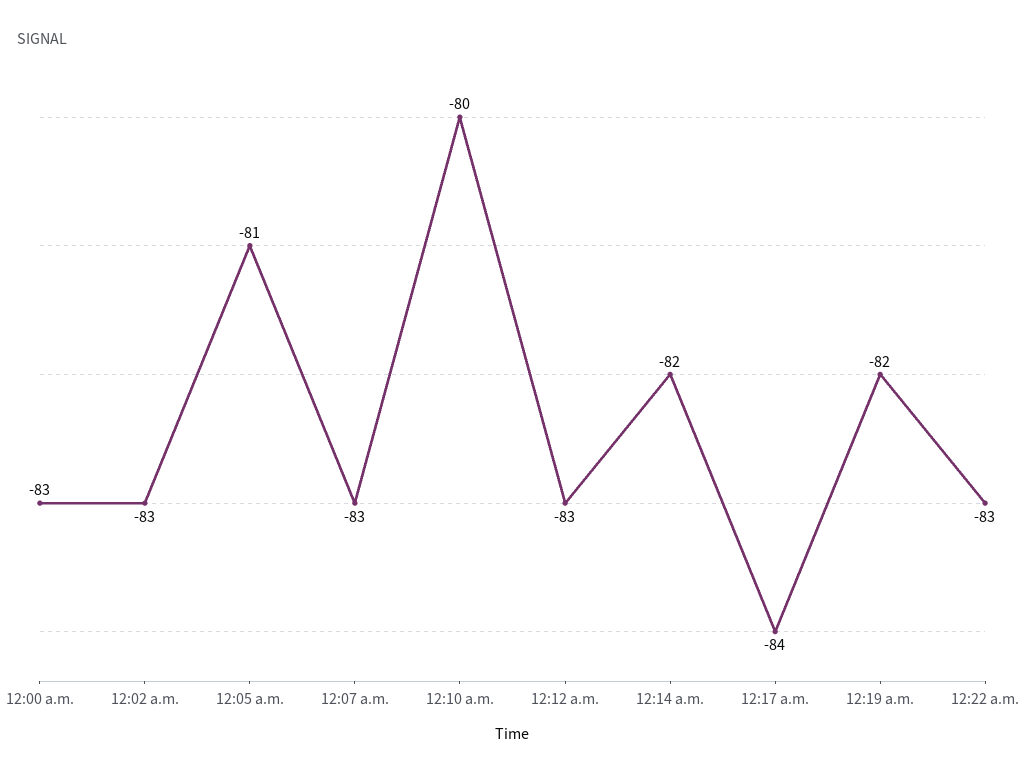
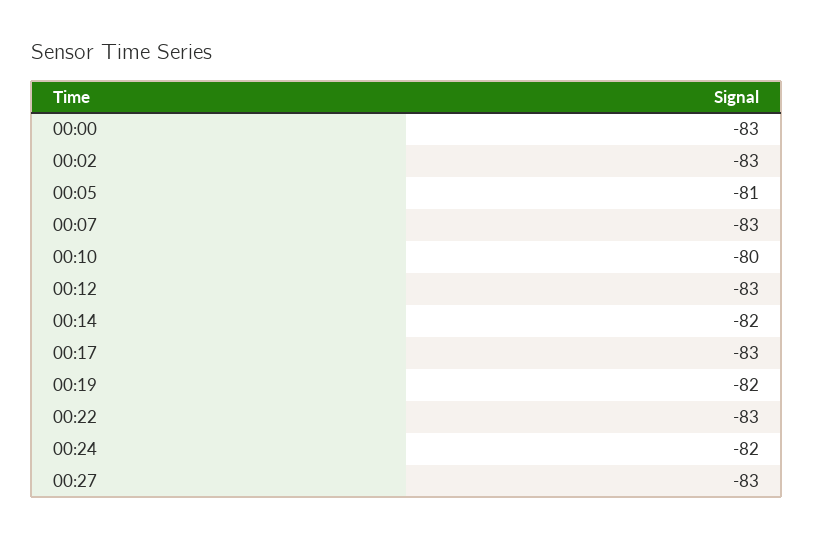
12:17 a.m.: -84 -> -83
00:24: none -> -82
00:27: none -> -83

